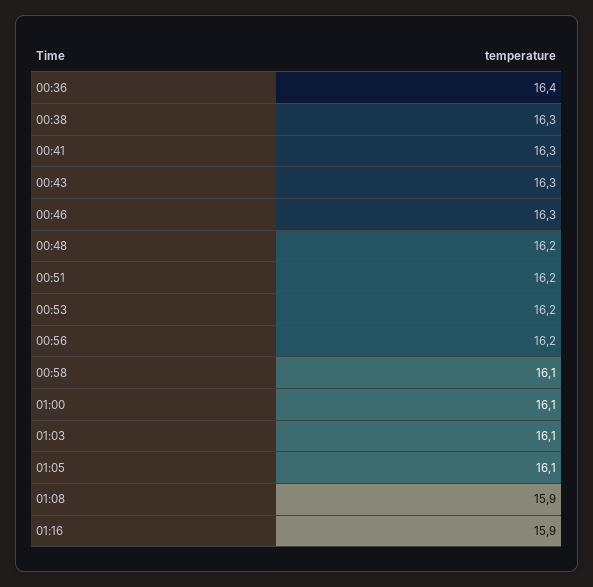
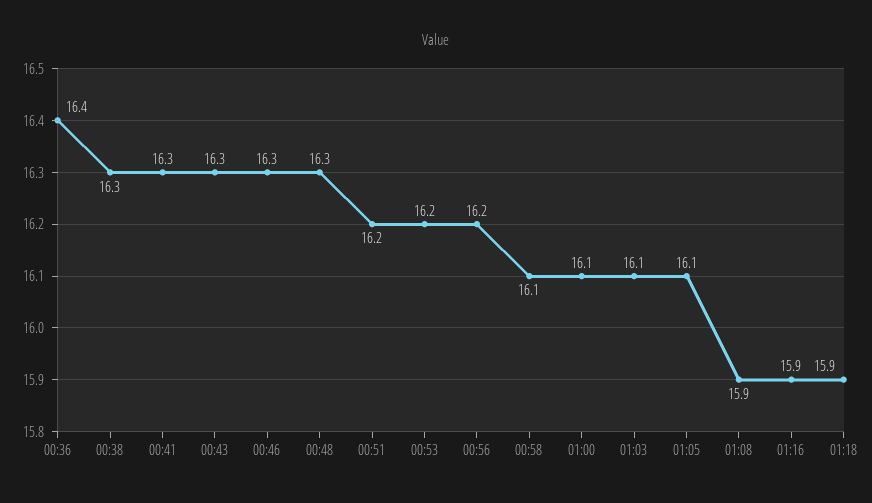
00:48: 16.2 -> 16.3
01:18: none -> 15.9

